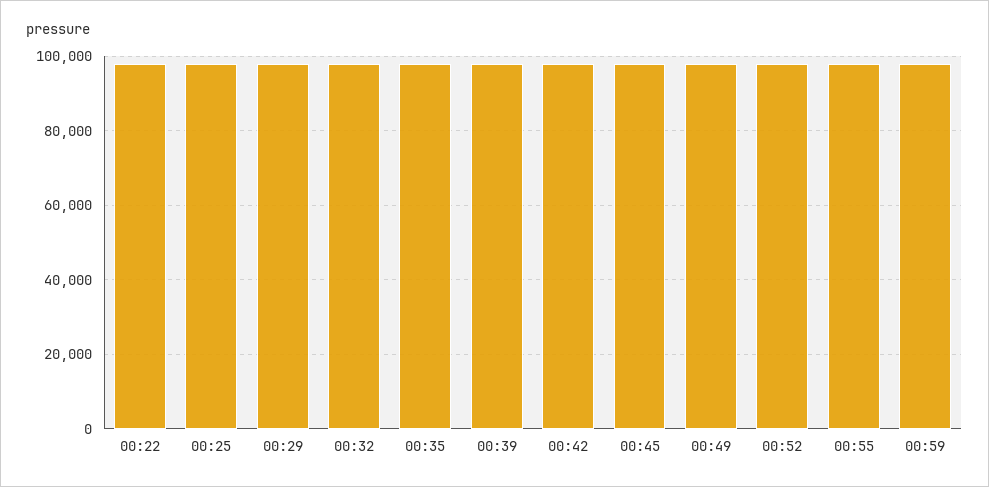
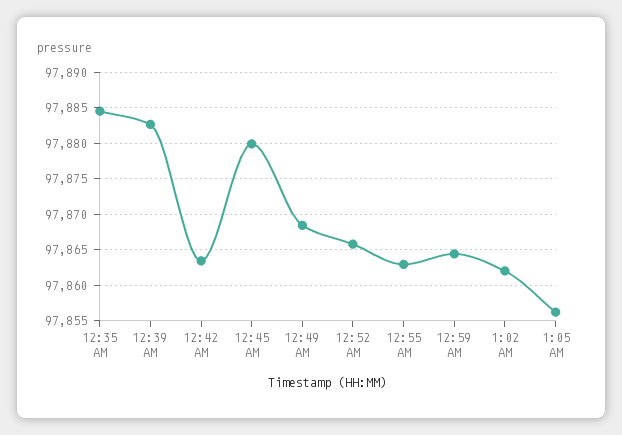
00:22: 98000 -> none
00:25: 98000 -> none
00:29: 98000 -> none
00:32: 98000 -> none
1:02 AM: none -> 97862
1:05 AM: none -> 97856

